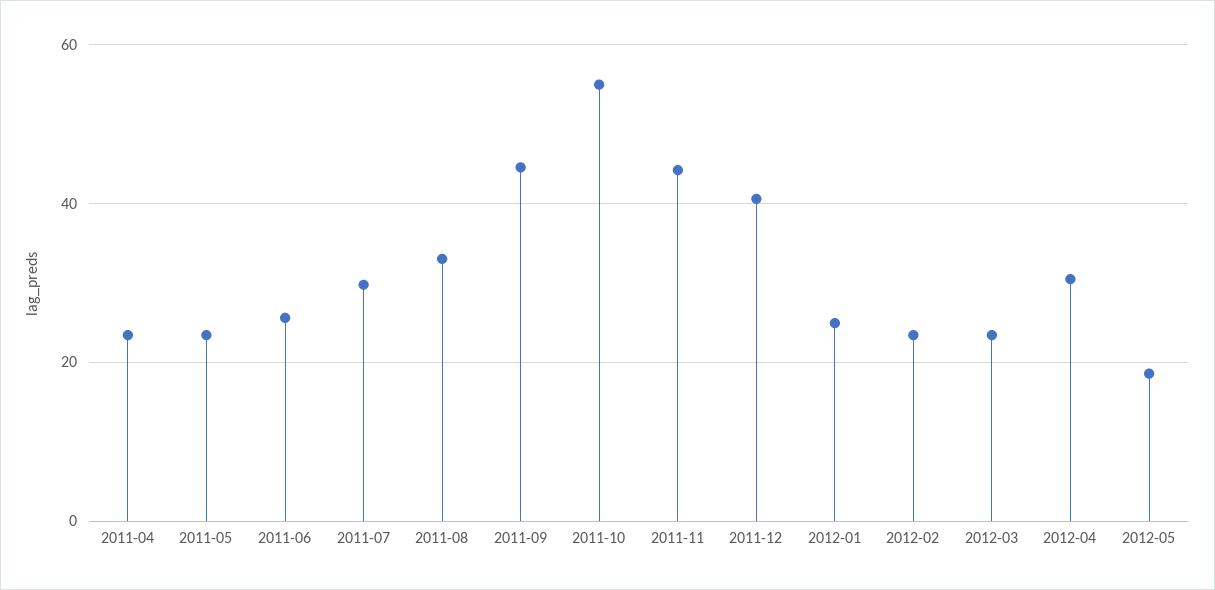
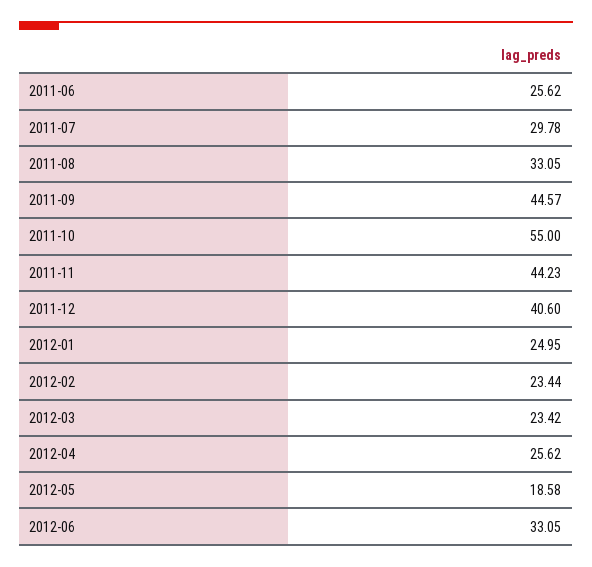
2011-04: 24 -> none
2011-05: 24 -> none
2012-04: 30 -> 25.62
2012-06: none -> 33.05

